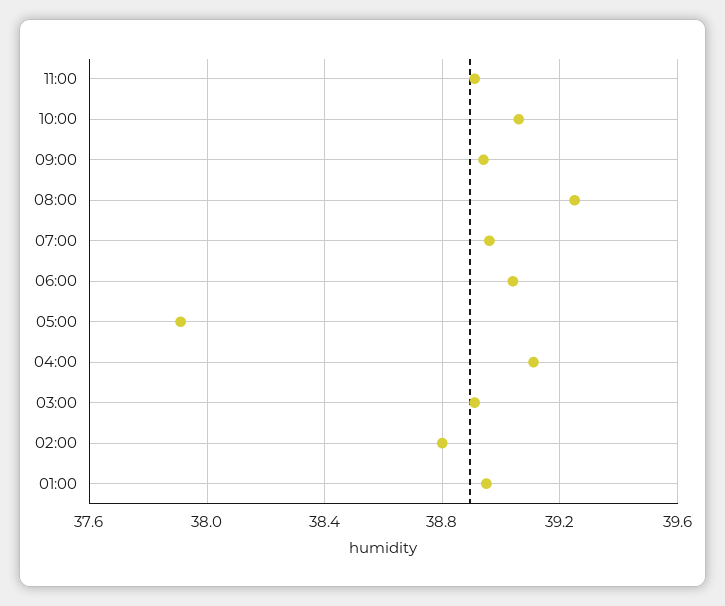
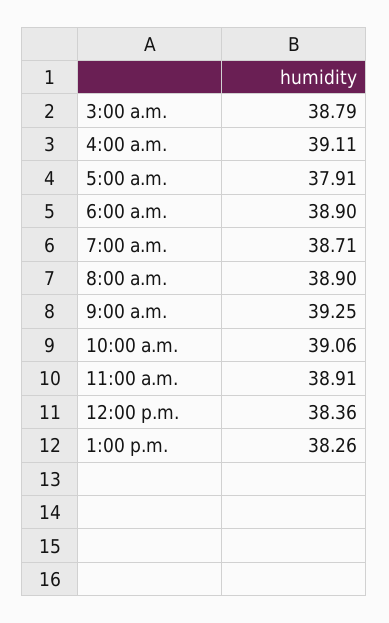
09:00: 38.95 -> 39.25
08:00: 39.25 -> 38.9
07:00: 38.95 -> 38.71
06:00: 39.05 -> 38.9
03:00: 38.9 -> 38.79
02:00: 38.8 -> none
01:00: 38.95 -> none
12:00 p.m.: none -> 38.36
1:00 p.m.: none -> 38.26

